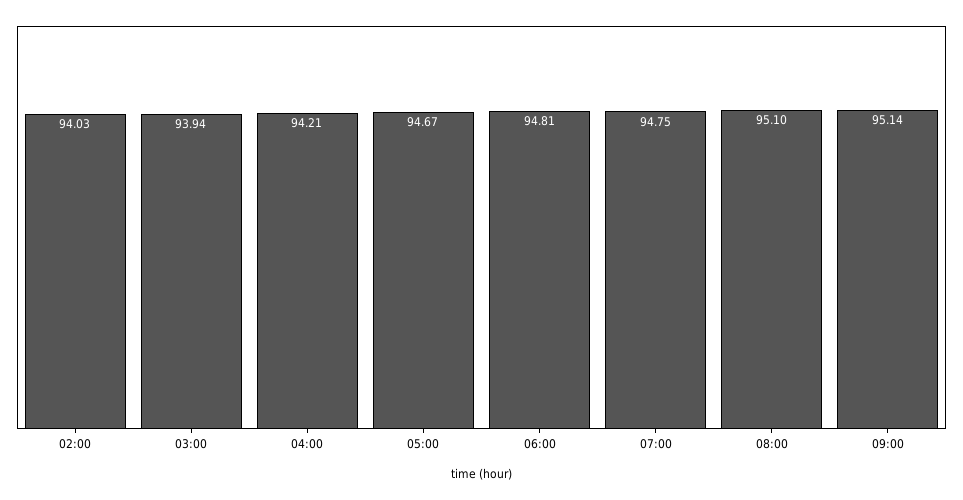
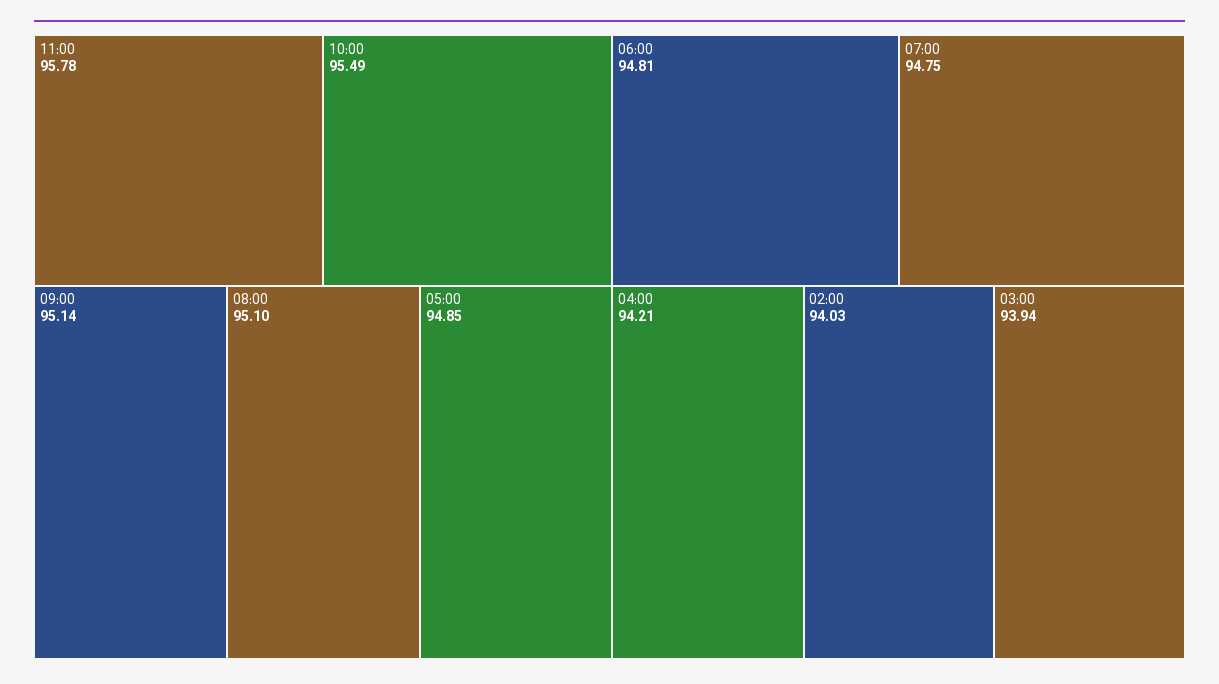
05:00: 94.67 -> 94.85
11:00: none -> 95.78
10:00: none -> 95.49

